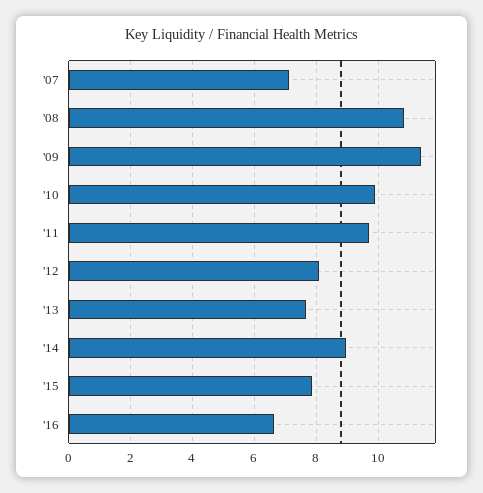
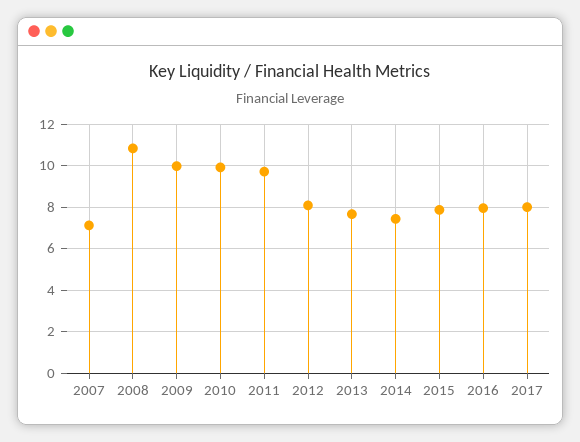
'09: 11.4 -> 10
'14: 9 -> 7.5
'16: 6.6 -> 8
2017: none -> 8

